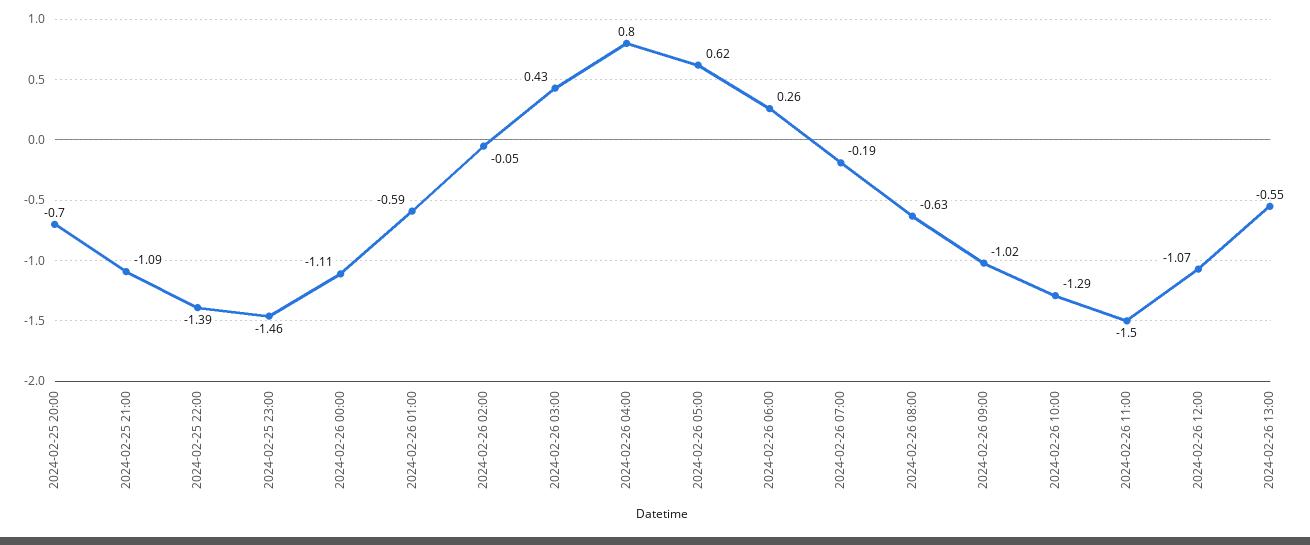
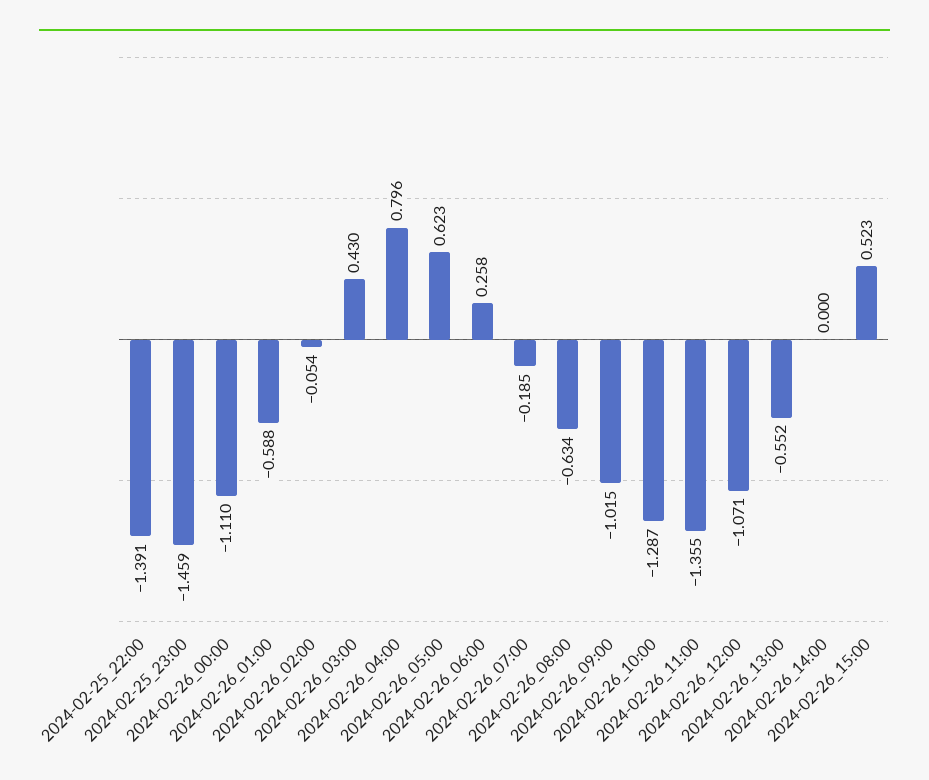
2024-02-25 20:00: -0.7 -> none
2024-02-25 21:00: -1.09 -> none
2024-02-26 11:00: -1.5 -> -1.355
2024-02-26_14:00: none -> 0
2024-02-26_15:00: none -> 0.523

